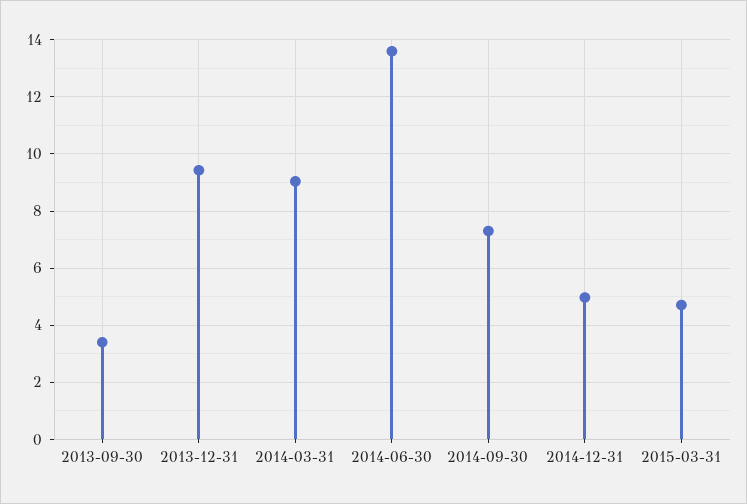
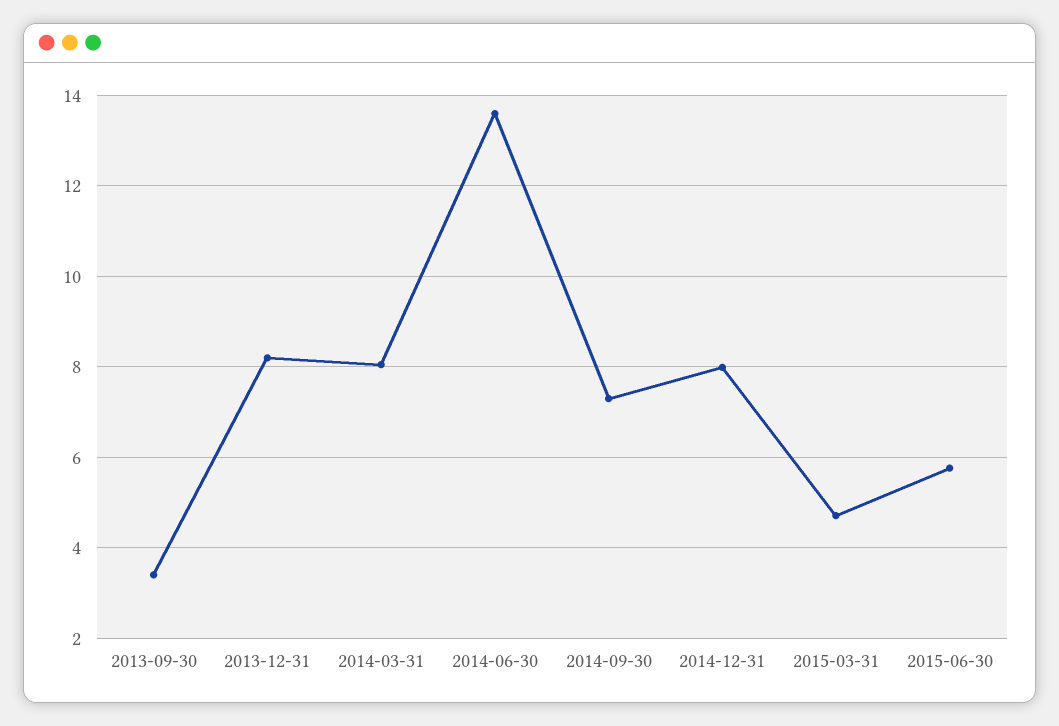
2013-12-31: 9.5 -> 8.2
2014-03-31: 9 -> 8
2014-12-31: 5 -> 8
2015-06-30: none -> 5.8

